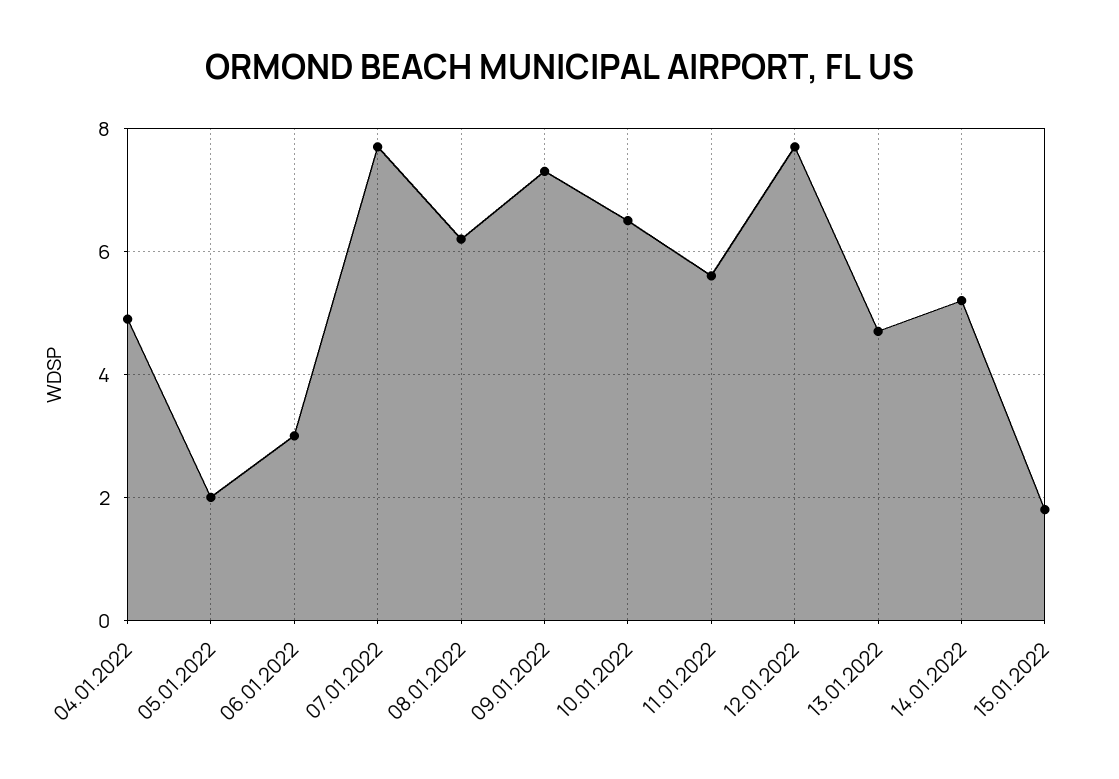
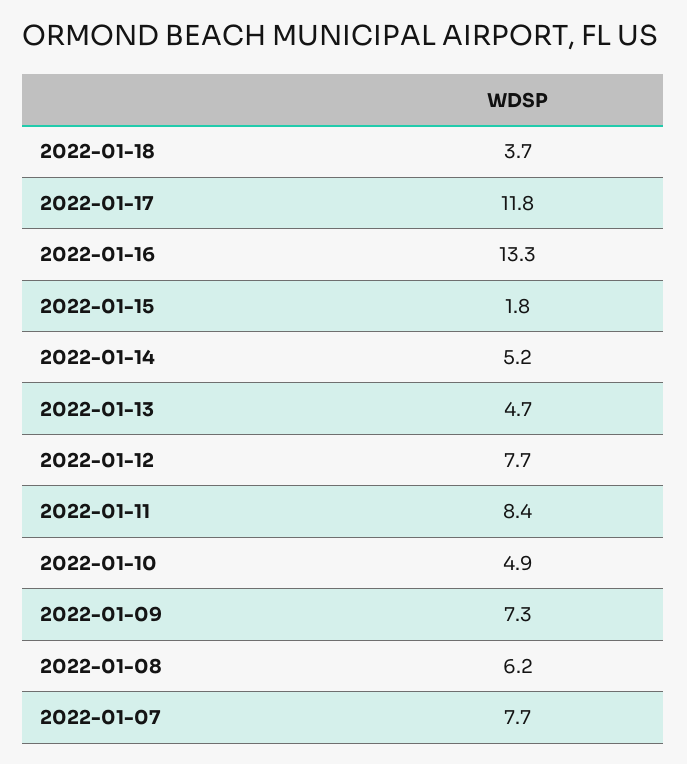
04.01.2022: 5 -> none
05.01.2022: 2 -> none
06.01.2022: 3 -> none
10.01.2022: 6.5 -> 4.9
11.01.2022: 5.5 -> 8.4
2022-01-18: none -> 3.7
2022-01-17: none -> 11.8
2022-01-16: none -> 13.3

